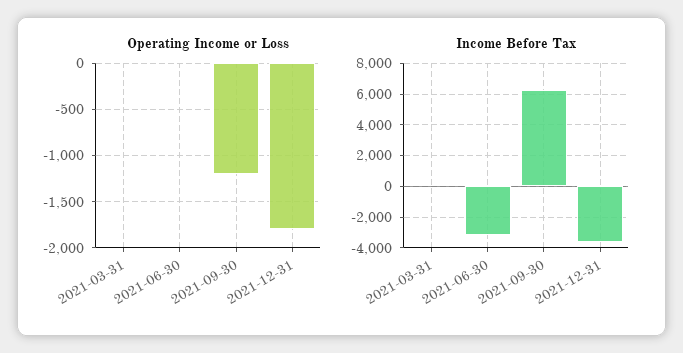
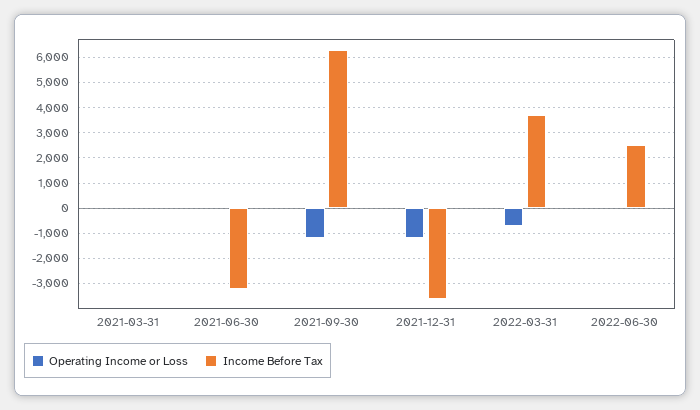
Operating Income or Loss, 2021-12-31: -1800 -> -1250
Operating Income or Loss, 2022-03-31: none -> -750
Income Before Tax, 2022-03-31: none -> 3750
Operating Income or Loss, 2022-06-30: none -> 0
Income Before Tax, 2022-06-30: none -> 2500

